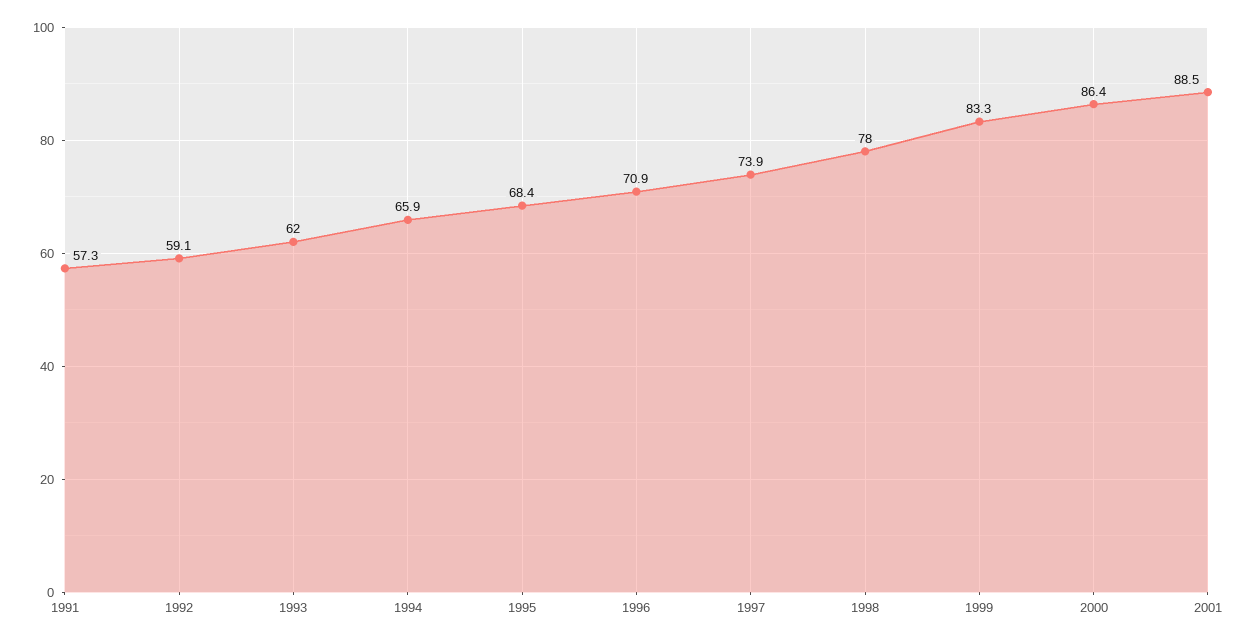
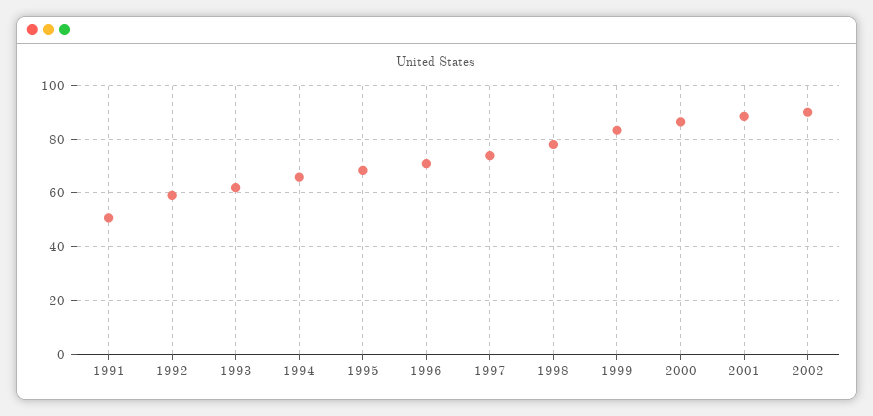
1991: 57.3 -> 50
2002: none -> 90

